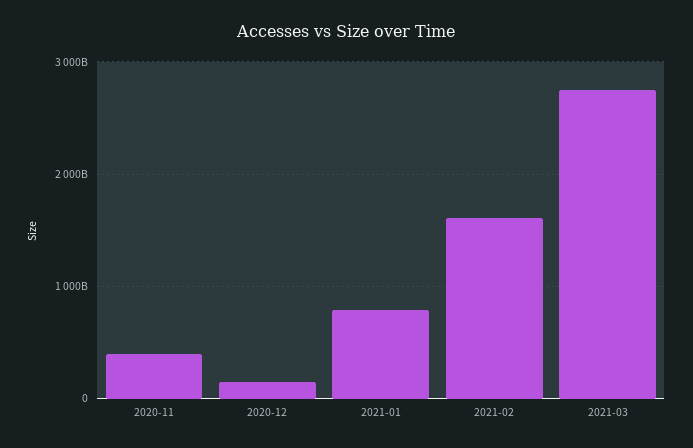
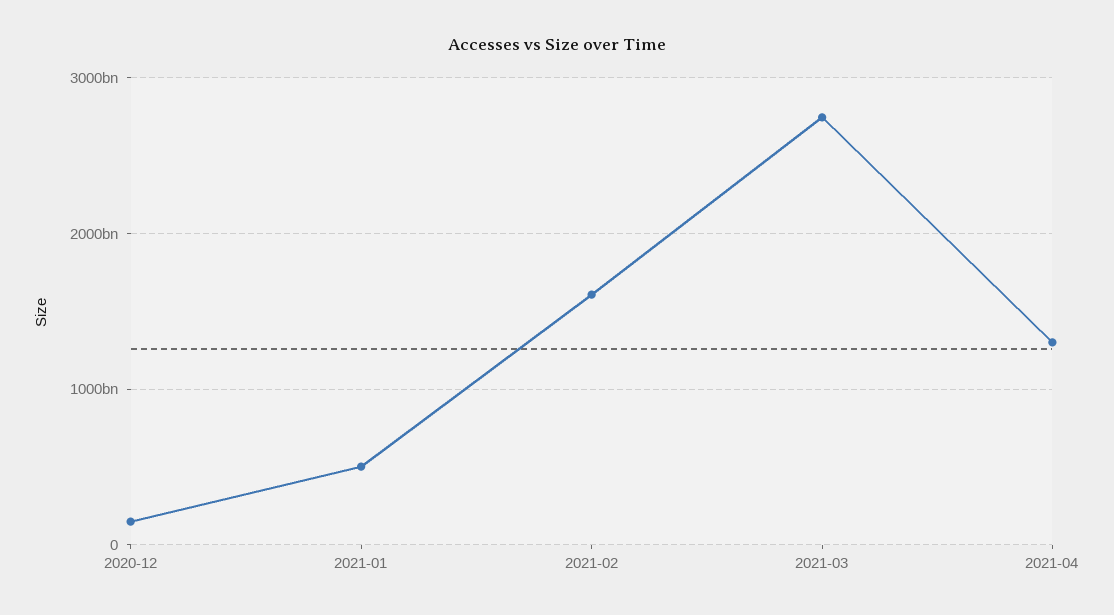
2020-11: 400000000000 -> none
2021-01: 800000000000 -> 500000000000
2021-04: none -> 1300000000000

